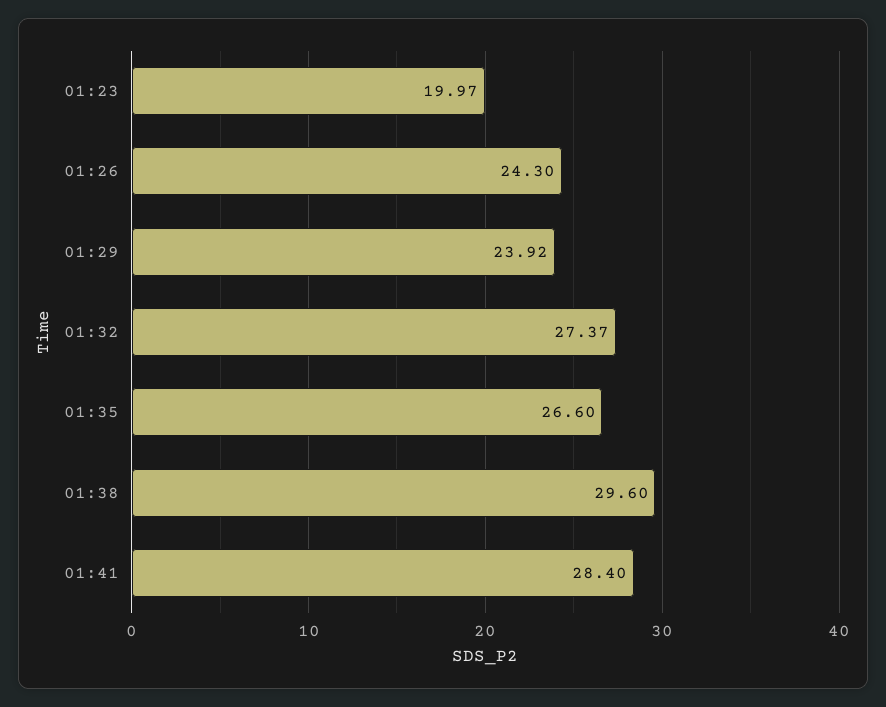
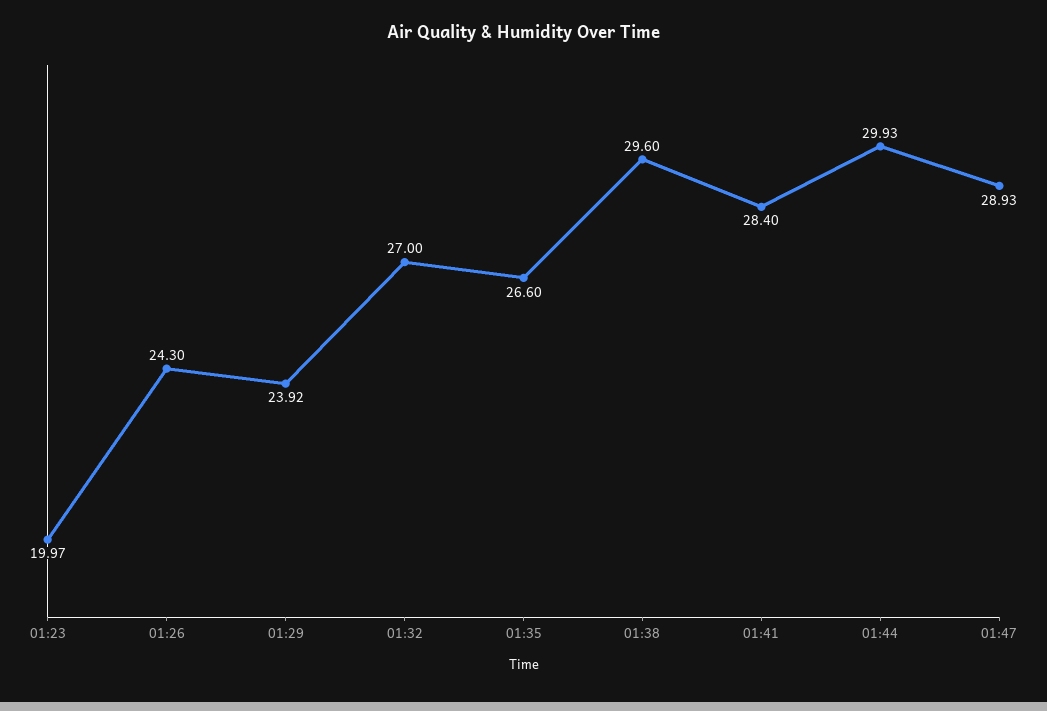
01:32: 27.37 -> 27
01:44: none -> 29.93
01:47: none -> 28.93

